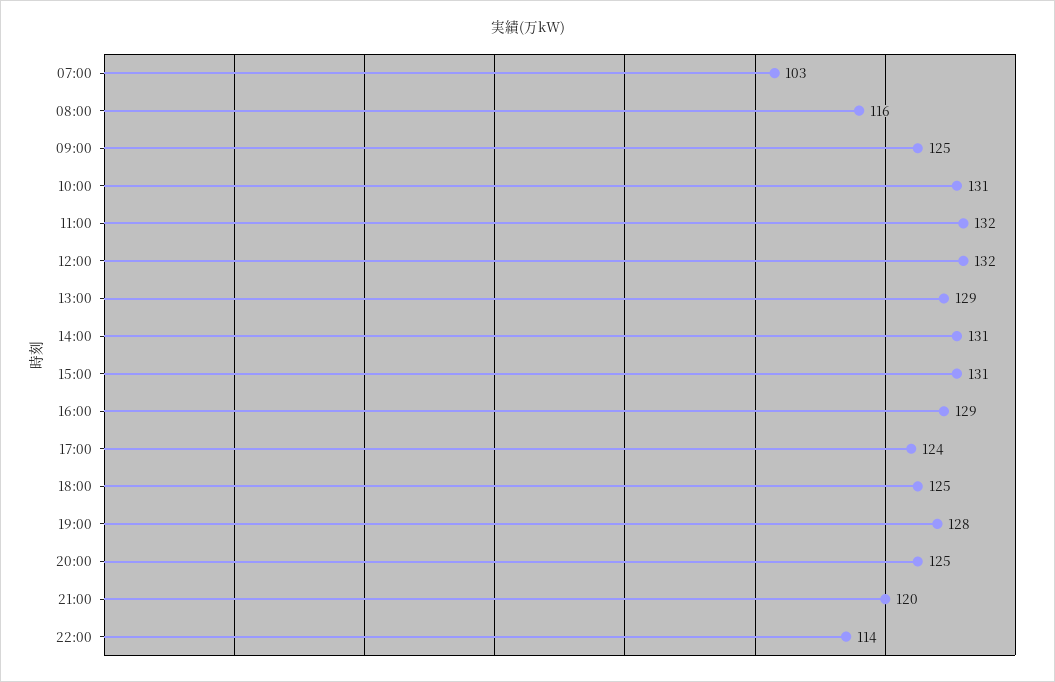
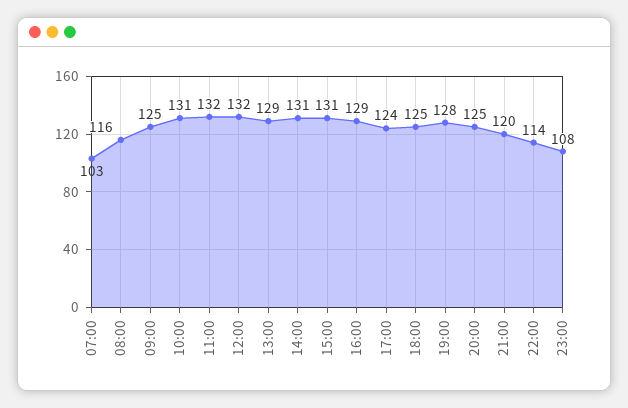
23:00: none -> 108

